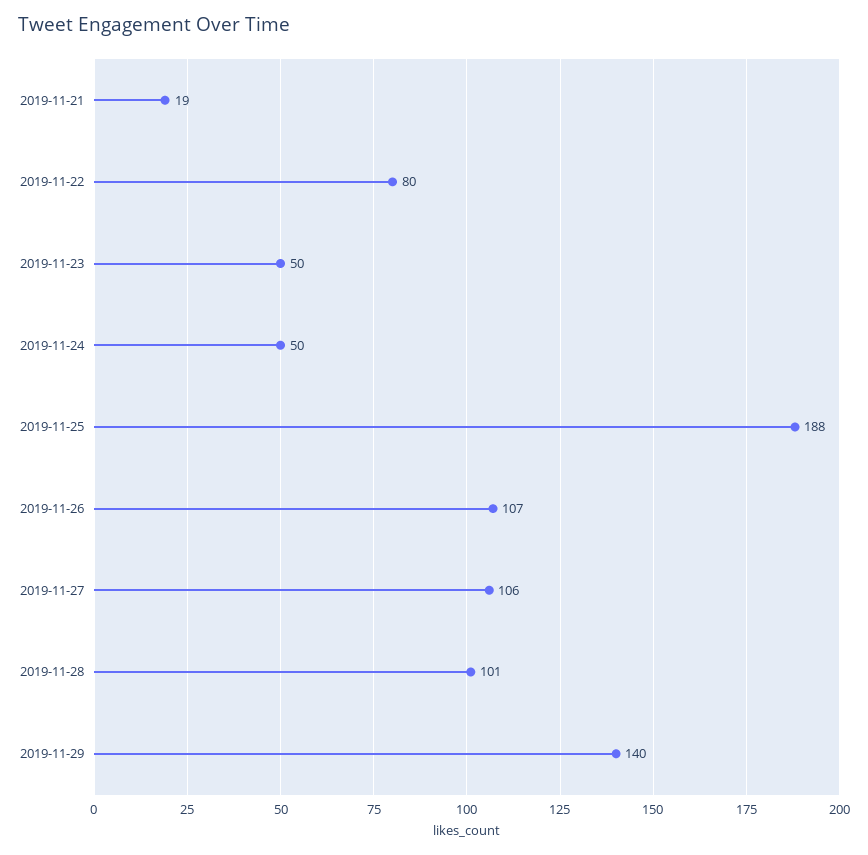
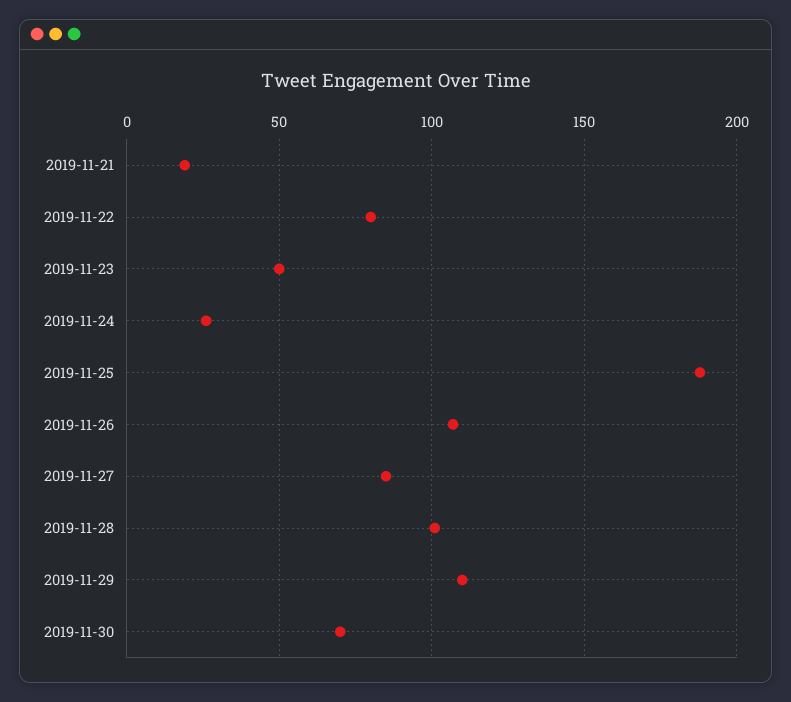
2019-11-24: 50 -> 25
2019-11-27: 106 -> 85
2019-11-29: 140 -> 110
2019-11-30: none -> 70

